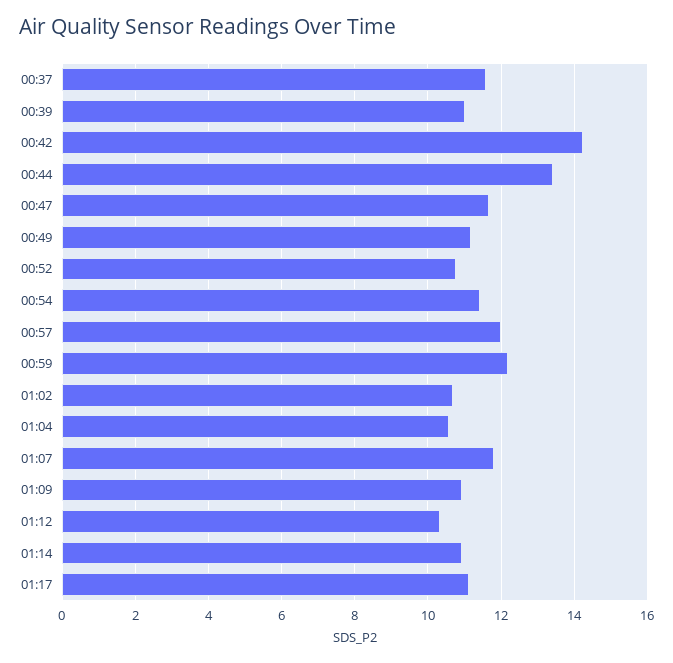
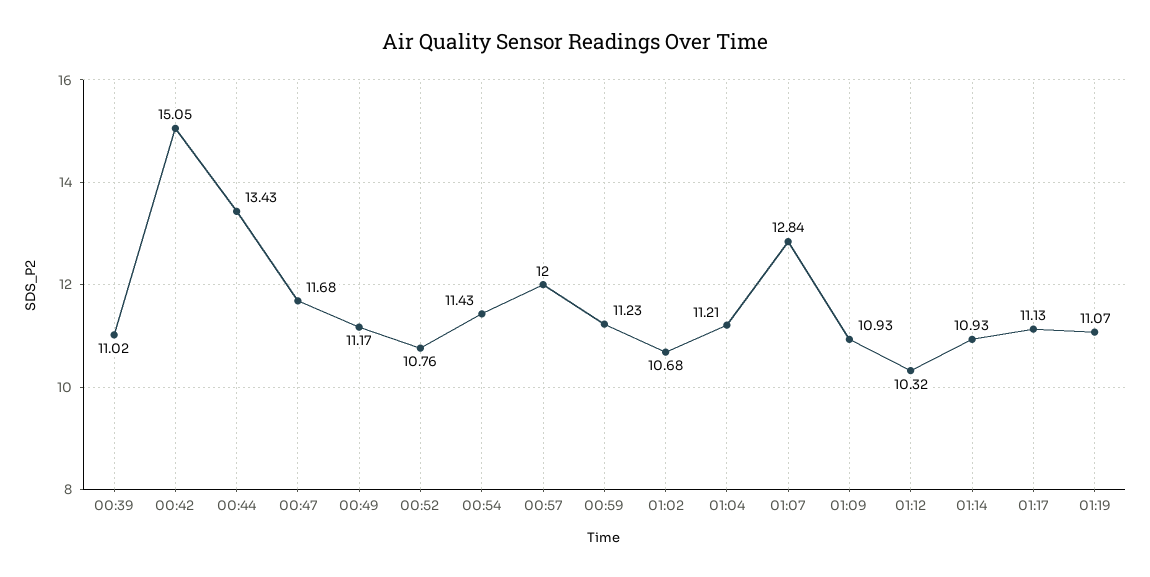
00:37: 11.6 -> none
00:42: 14.2 -> 15.05
00:59: 12.2 -> 11.23
01:04: 10.6 -> 11.21
01:07: 11.8 -> 12.84
01:19: none -> 11.07

